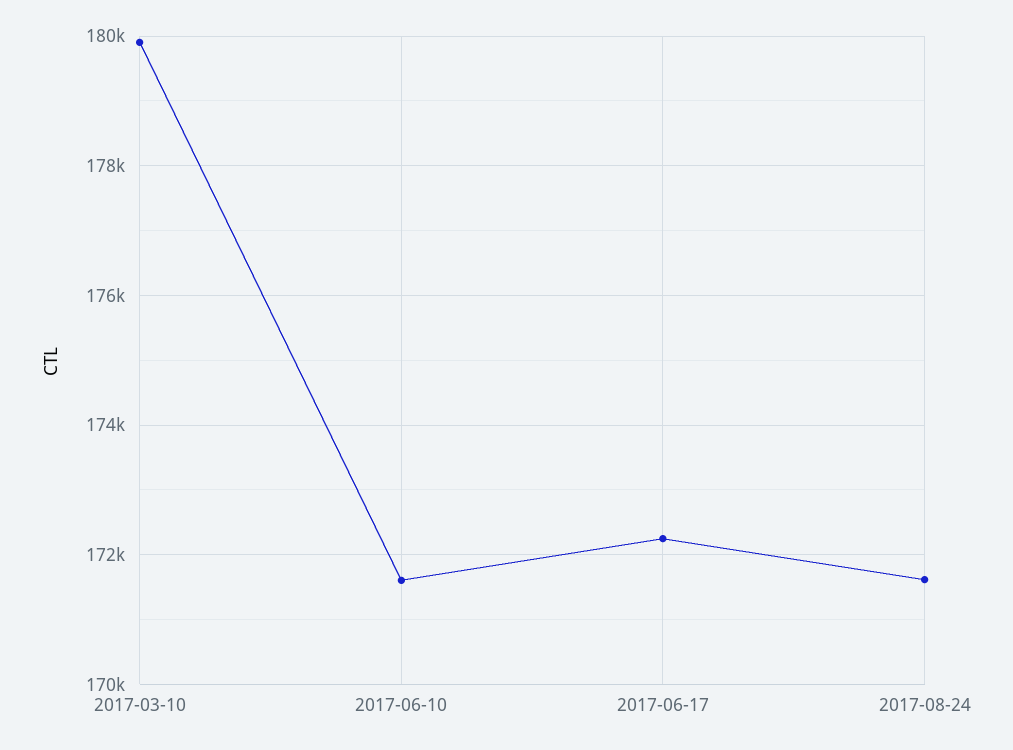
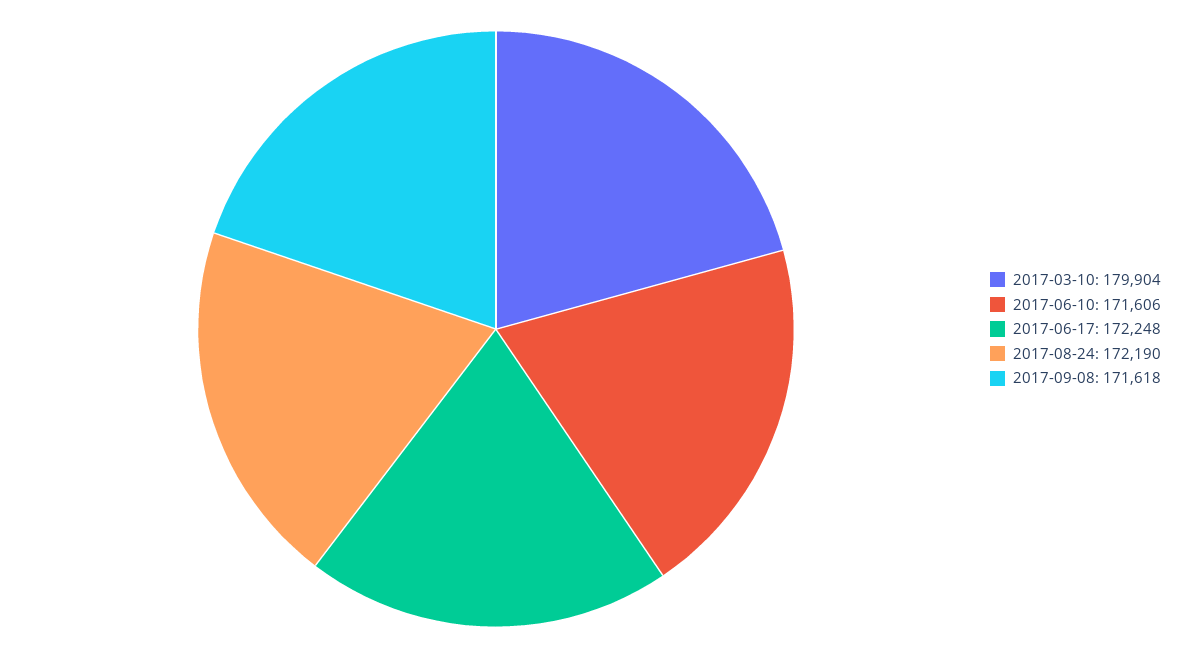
2017-08-24: 171600 -> 172190
2017-09-08: none -> 171618

